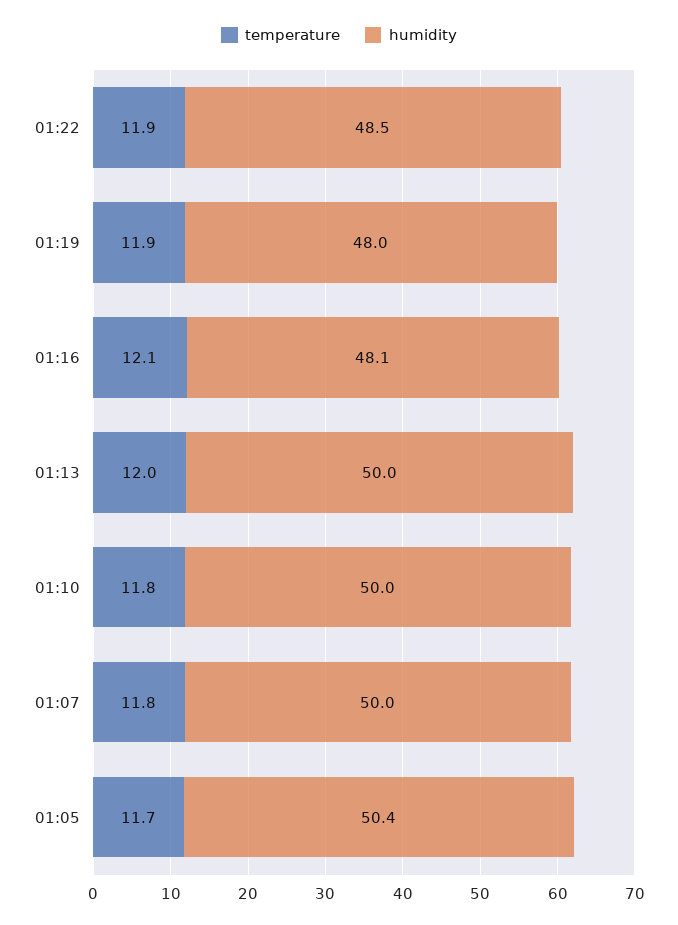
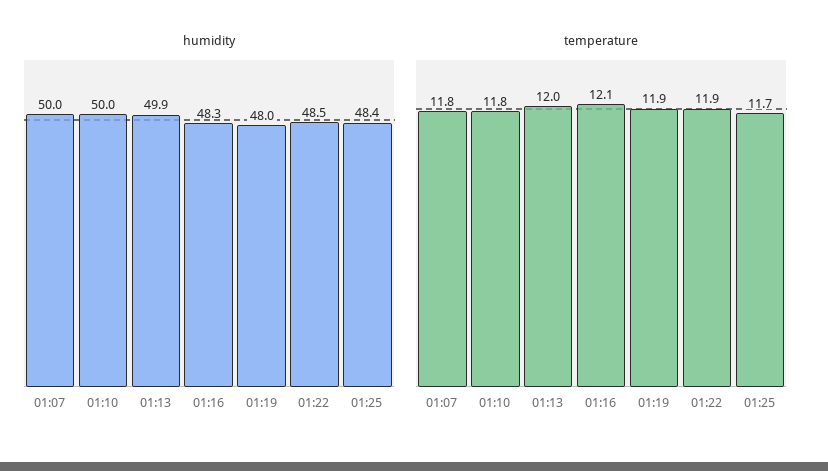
humidity, 01:16: 48.1 -> 48.3
humidity, 01:13: 50 -> 49.9
temperature, 01:05: 11.7 -> none
humidity, 01:05: 50.4 -> none
humidity, 01:25: none -> 48.4
temperature, 01:25: none -> 11.7

